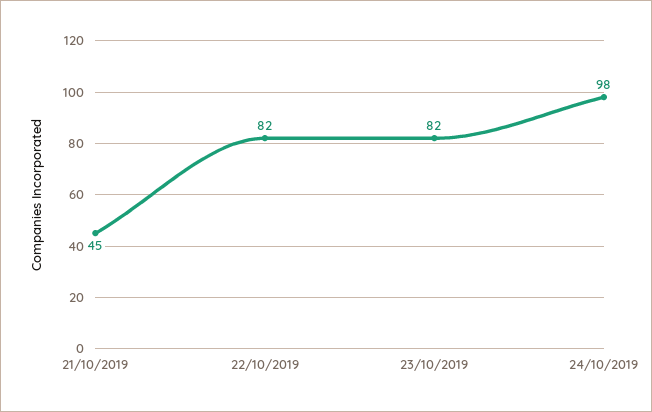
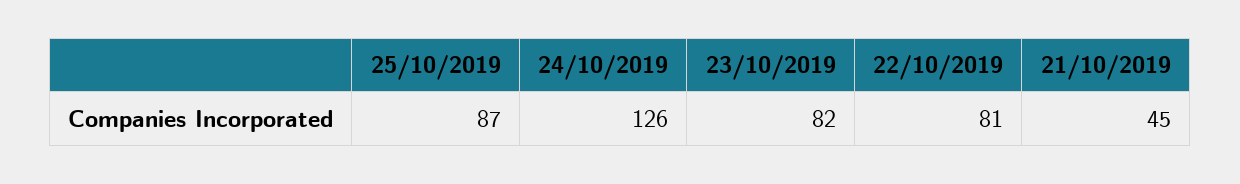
22/10/2019: 82 -> 81
24/10/2019: 98 -> 126
25/10/2019: none -> 87

